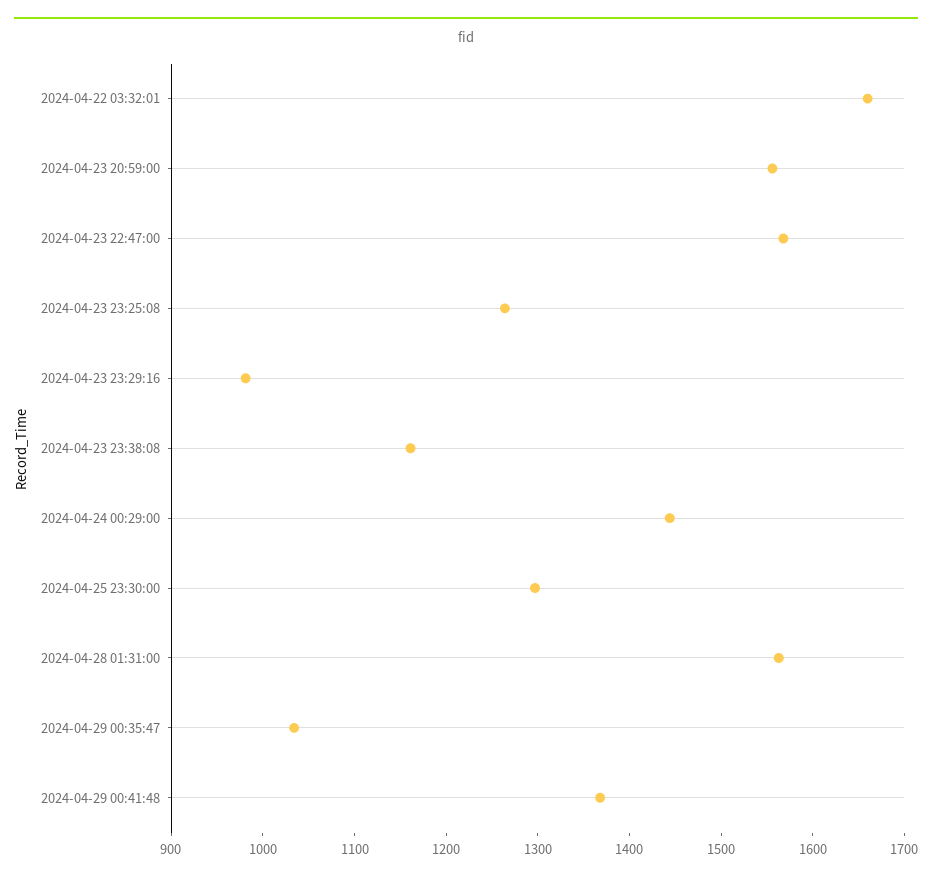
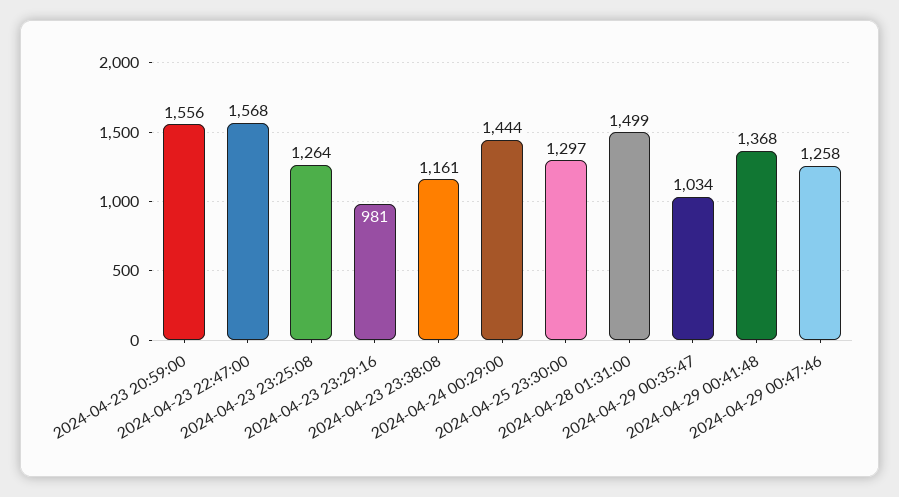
2024-04-22 03:32:01: 1660 -> none
2024-04-28 01:31:00: 1560 -> 1499
2024-04-29 00:47:46: none -> 1258

